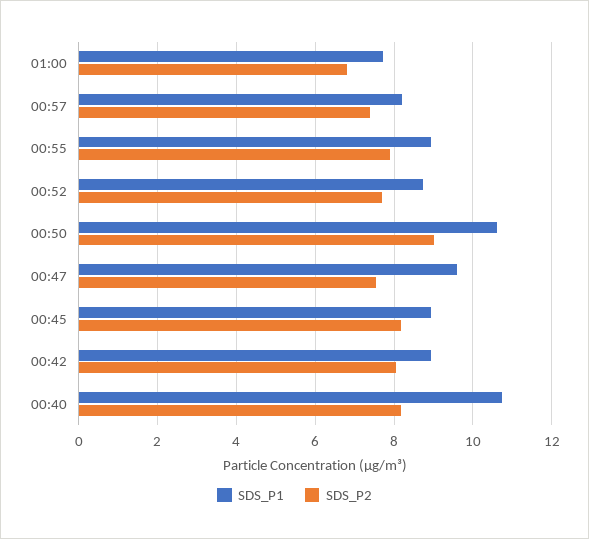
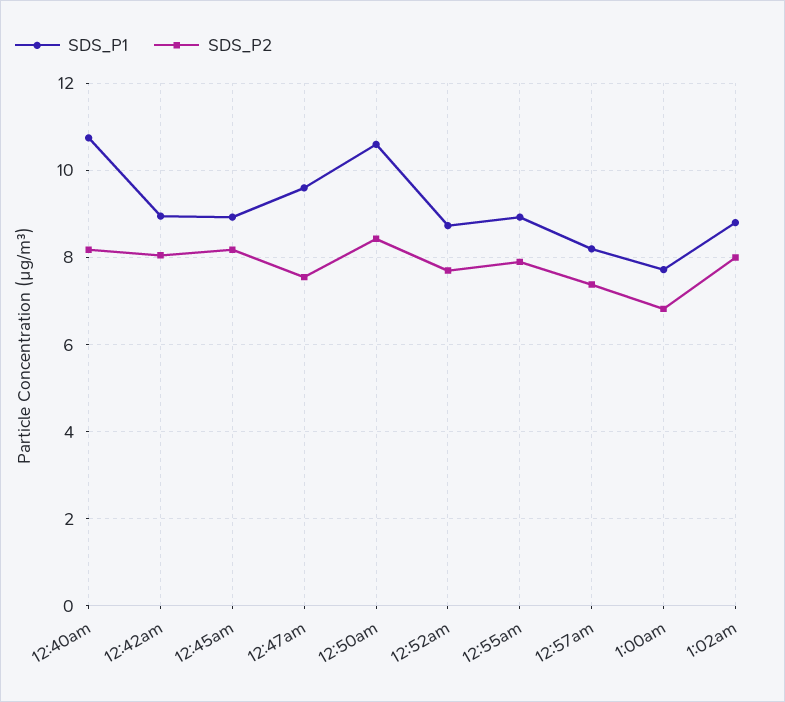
SDS_P2, 00:50: 9 -> 8.4
SDS_P1, 1:02am: none -> 8.8
SDS_P2, 1:02am: none -> 8

